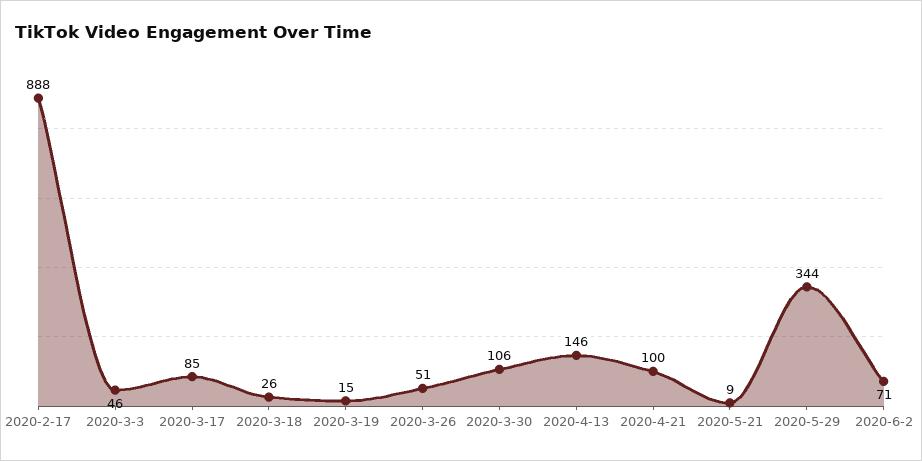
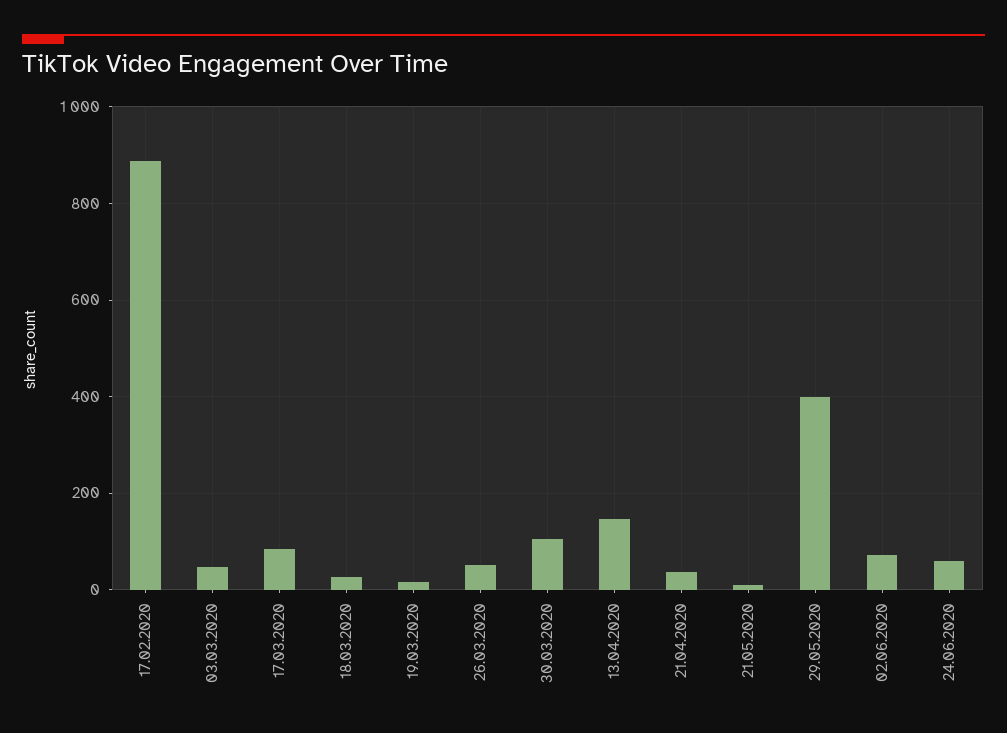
2020-4-21: 100 -> 40
2020-5-29: 344 -> 400
24.06.2020: none -> 60

